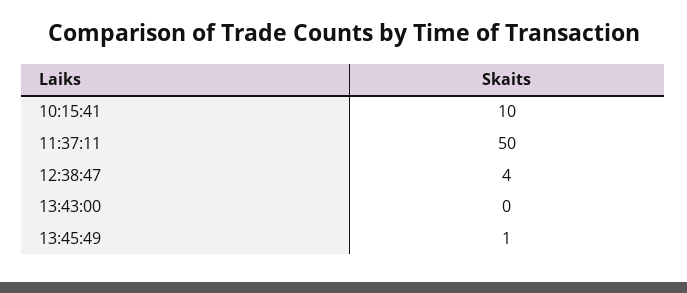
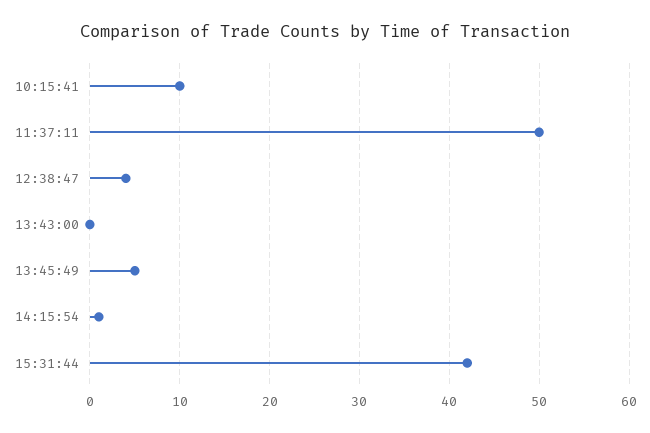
13:45:49: 1 -> 5
14:15:54: none -> 1
15:31:44: none -> 42

